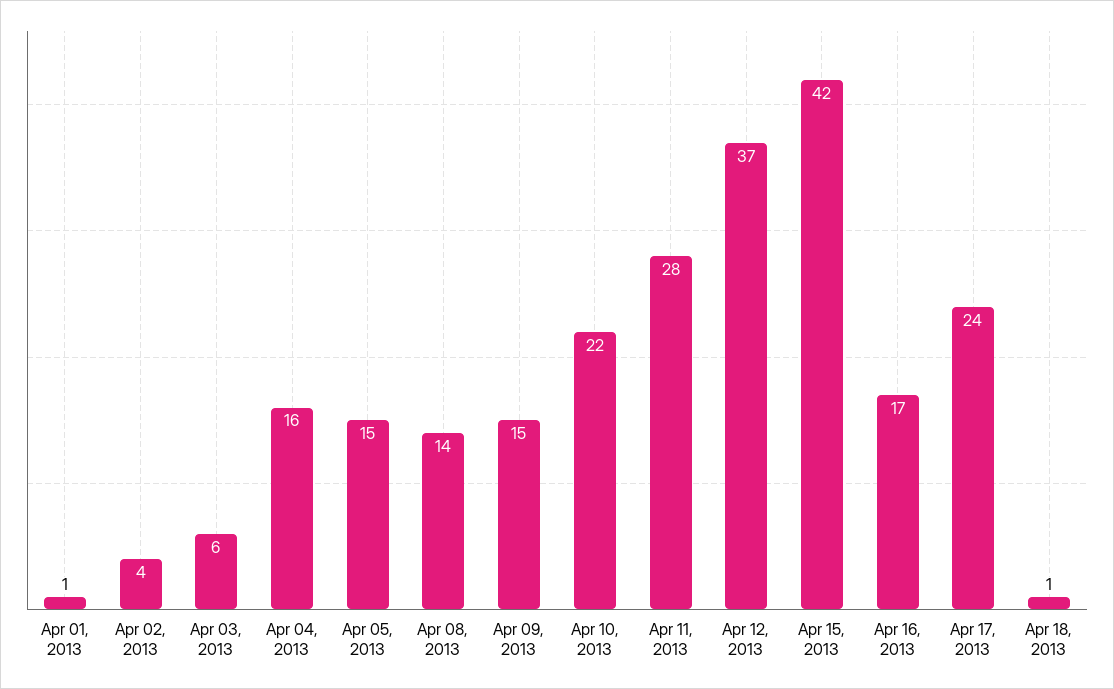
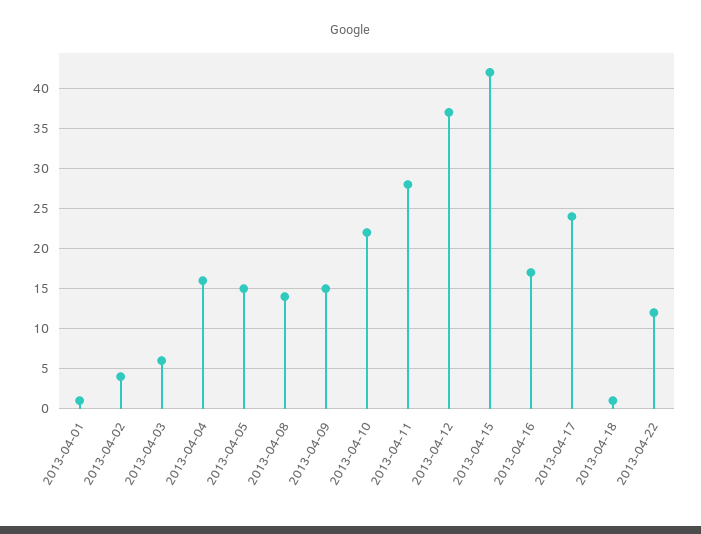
2013-04-22: none -> 12

